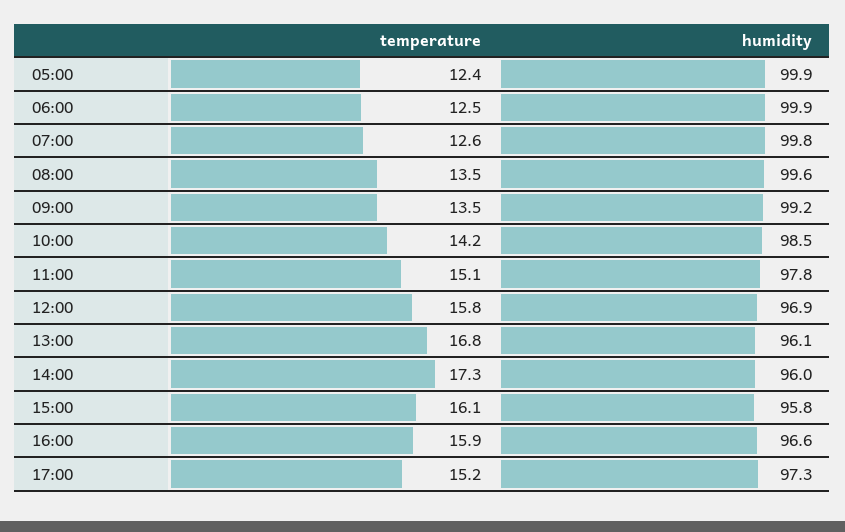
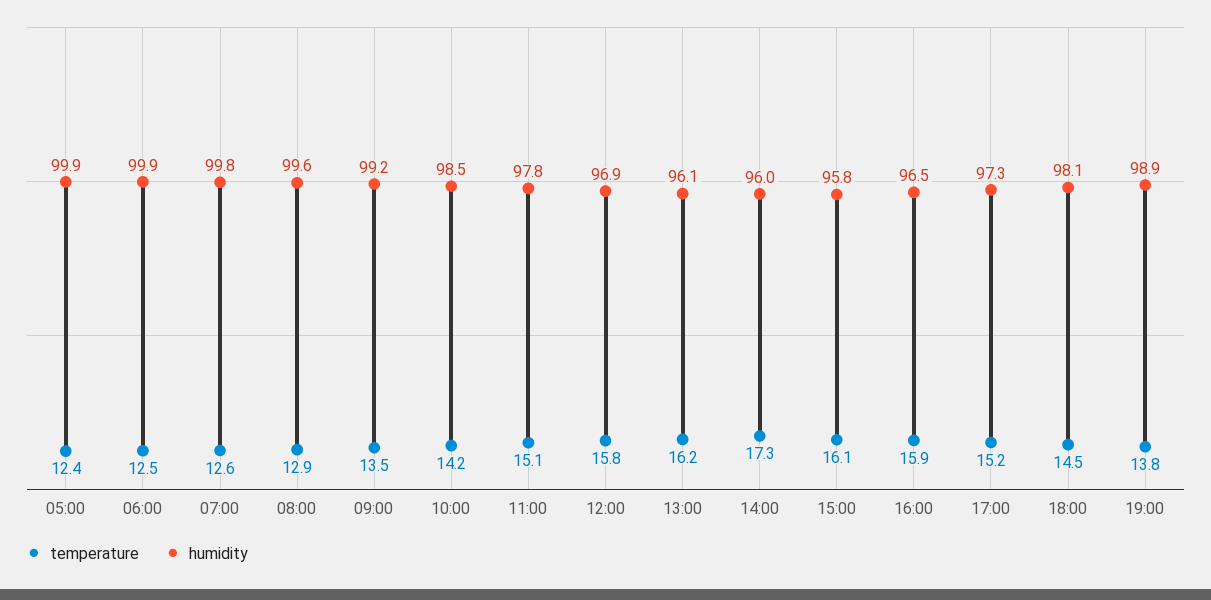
temperature, 08:00: 13.5 -> 12.9
temperature, 13:00: 16.8 -> 16.2
humidity, 16:00: 96.6 -> 96.5
temperature, 18:00: none -> 14.5
humidity, 18:00: none -> 98.1
temperature, 19:00: none -> 13.8
humidity, 19:00: none -> 98.9

